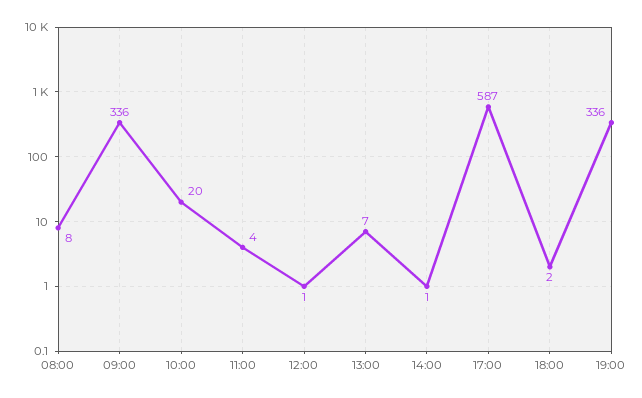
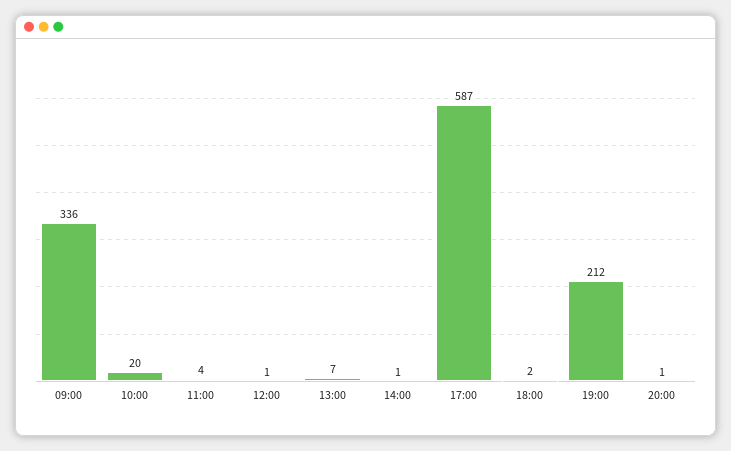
08:00: 8 -> none
19:00: 336 -> 212
20:00: none -> 1

